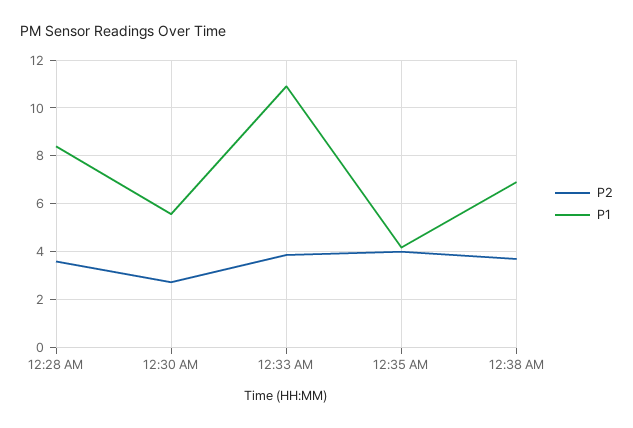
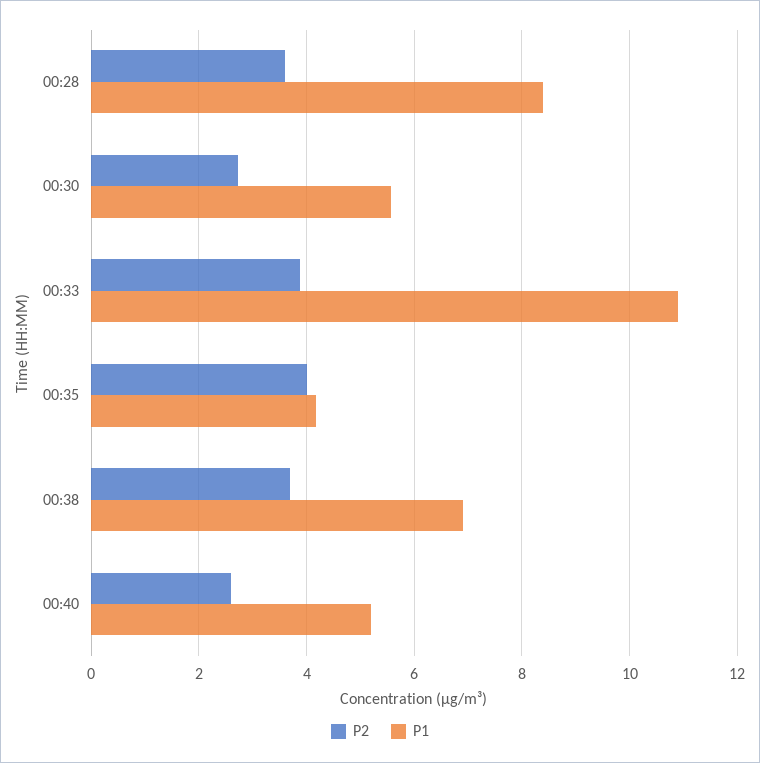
P2, 00:40: none -> 2.6
P1, 00:40: none -> 5.2

